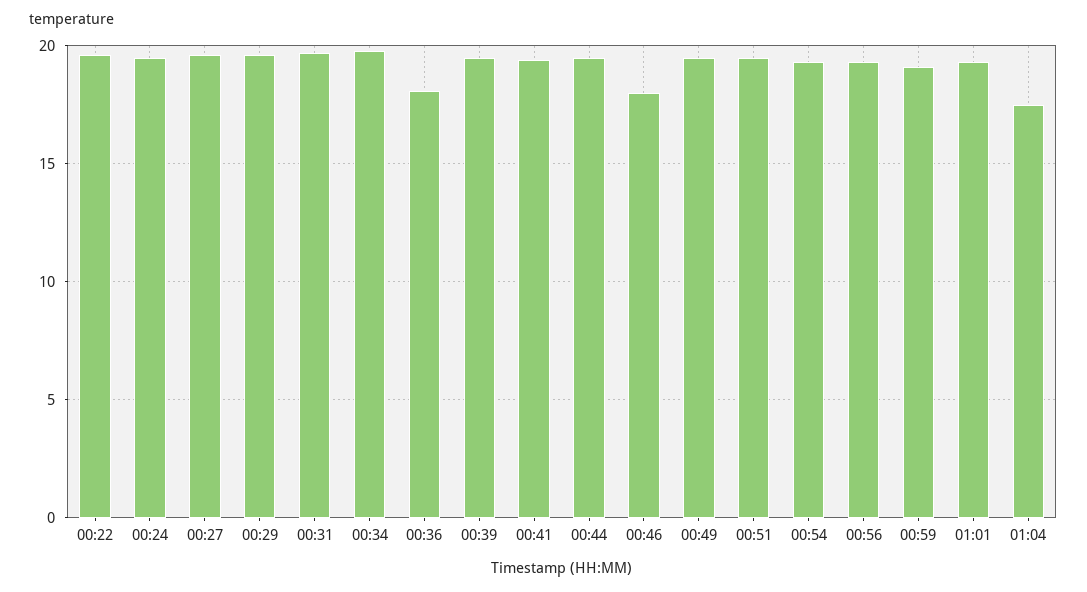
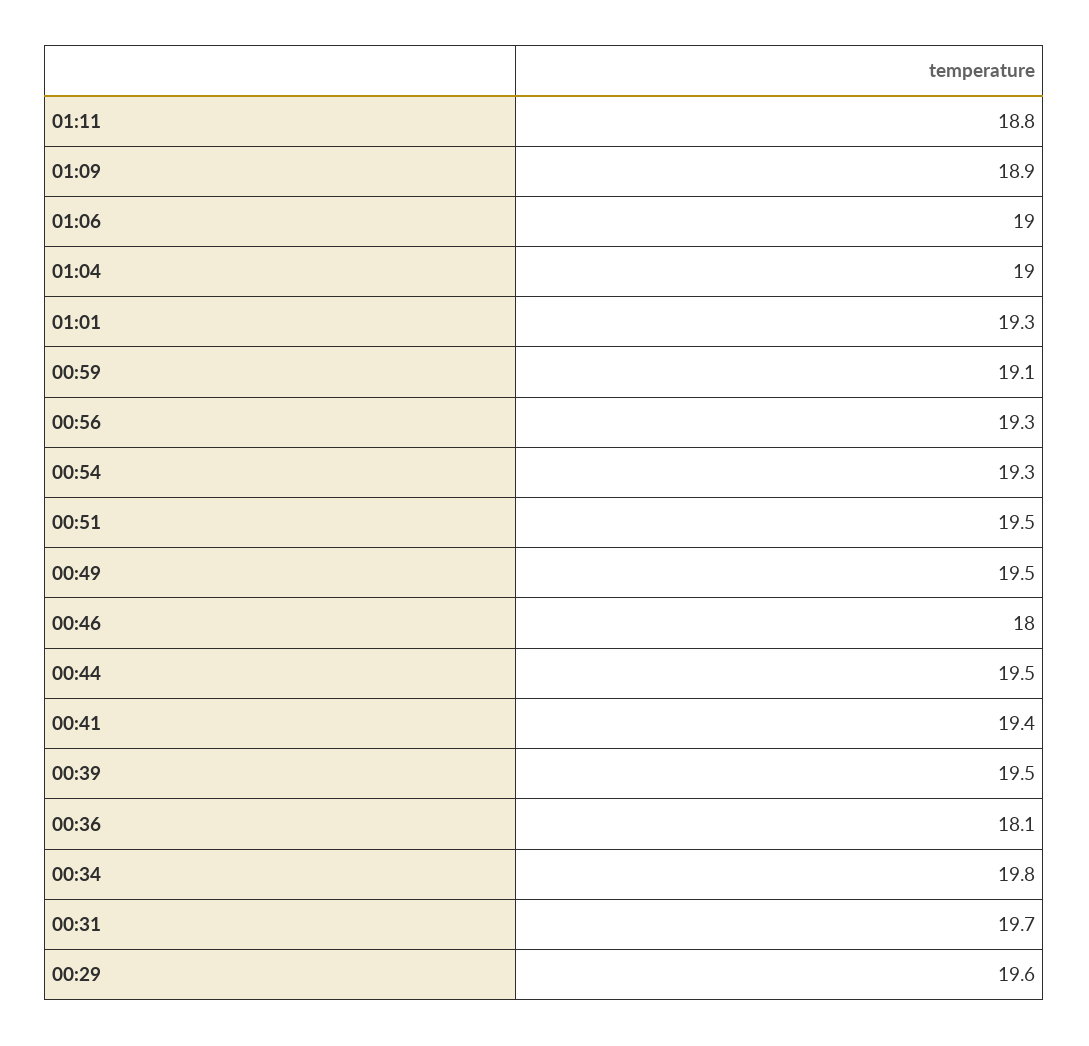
00:22: 19.5 -> none
00:24: 19.5 -> none
00:27: 19.5 -> none
01:04: 17.5 -> 19
01:11: none -> 18.8
01:09: none -> 18.9
01:06: none -> 19

